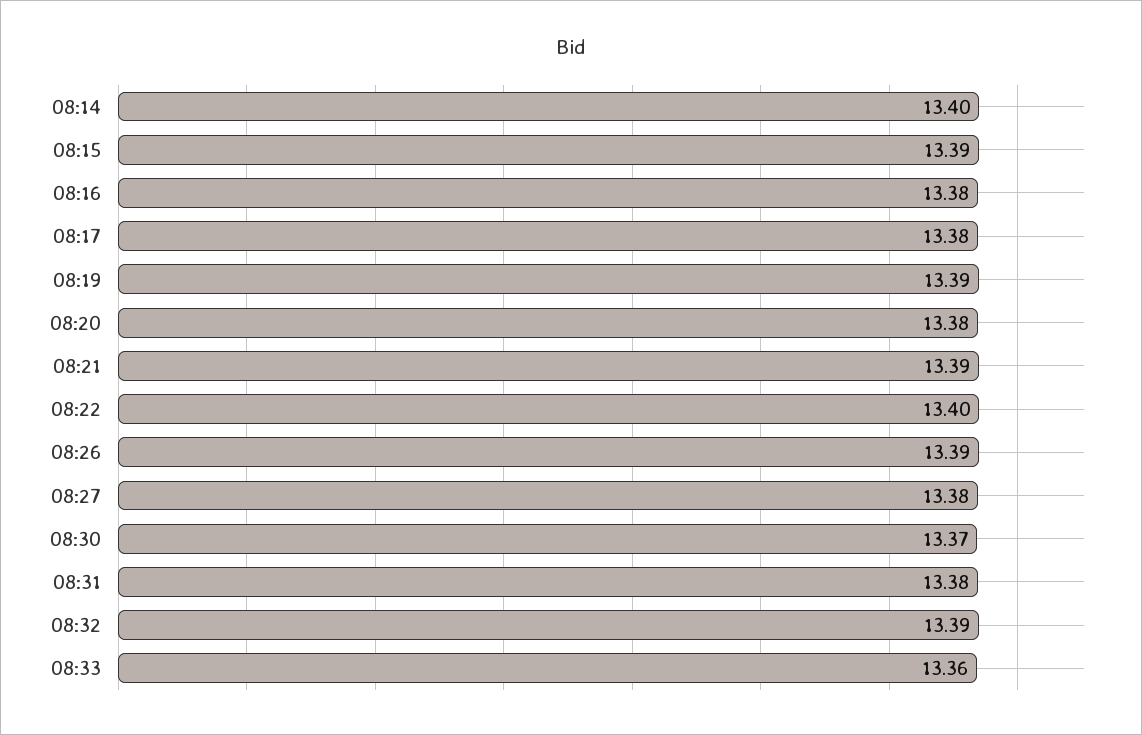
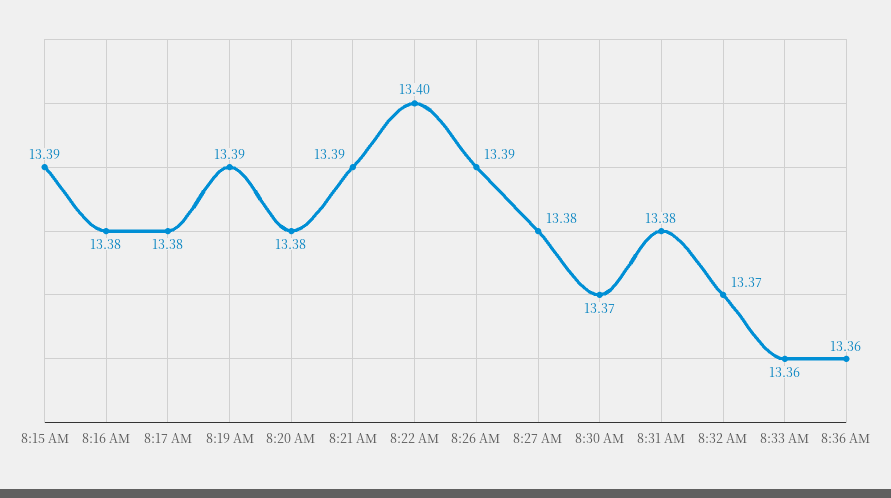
08:14: 13.4 -> none
08:32: 13.39 -> 13.37
8:36 AM: none -> 13.36

